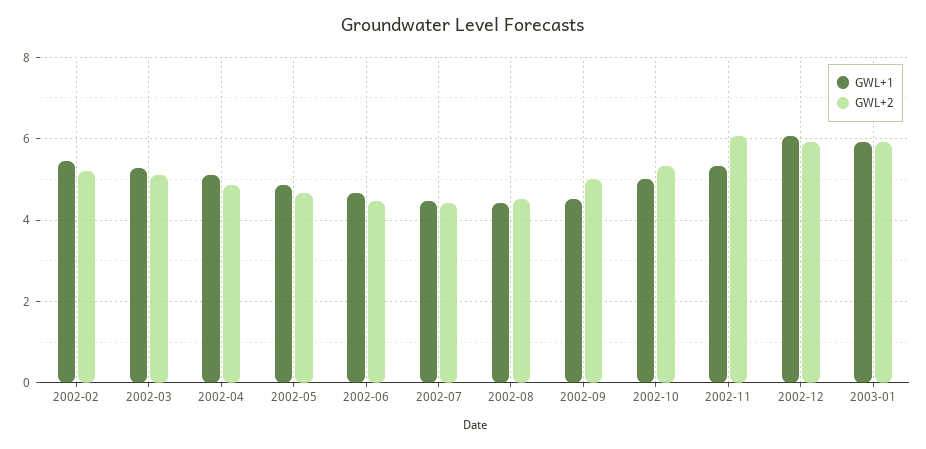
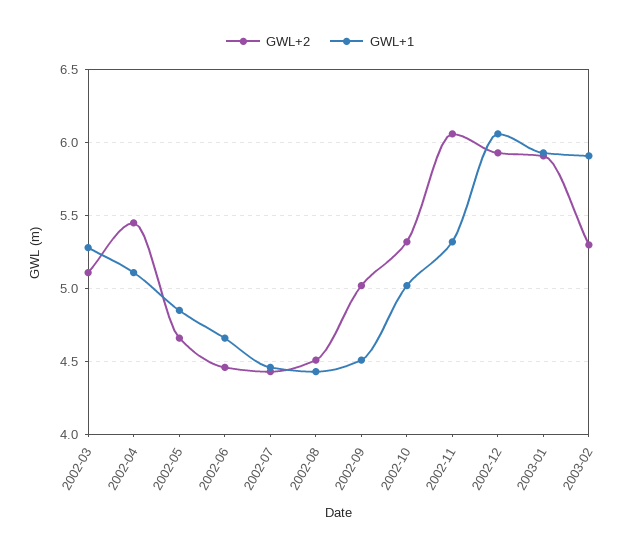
GWL+1, 2002-02: 5.4 -> none
GWL+2, 2002-02: 5.2 -> none
GWL+2, 2002-04: 4.8 -> 5.45
GWL+2, 2003-02: none -> 5.3
GWL+1, 2003-02: none -> 5.9

